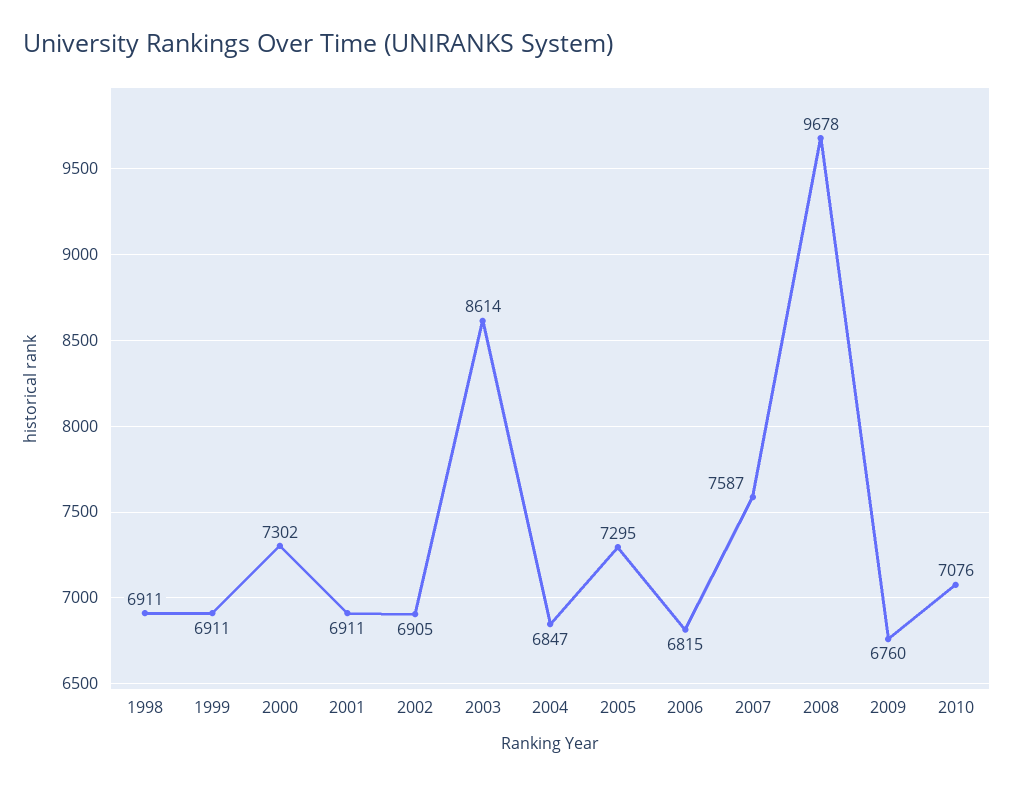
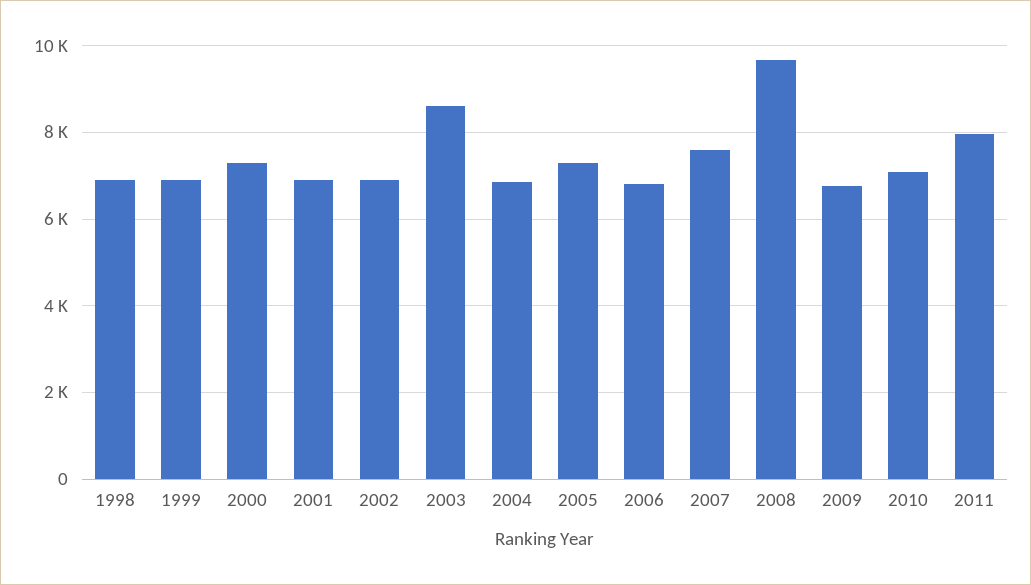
2011: none -> 8000

